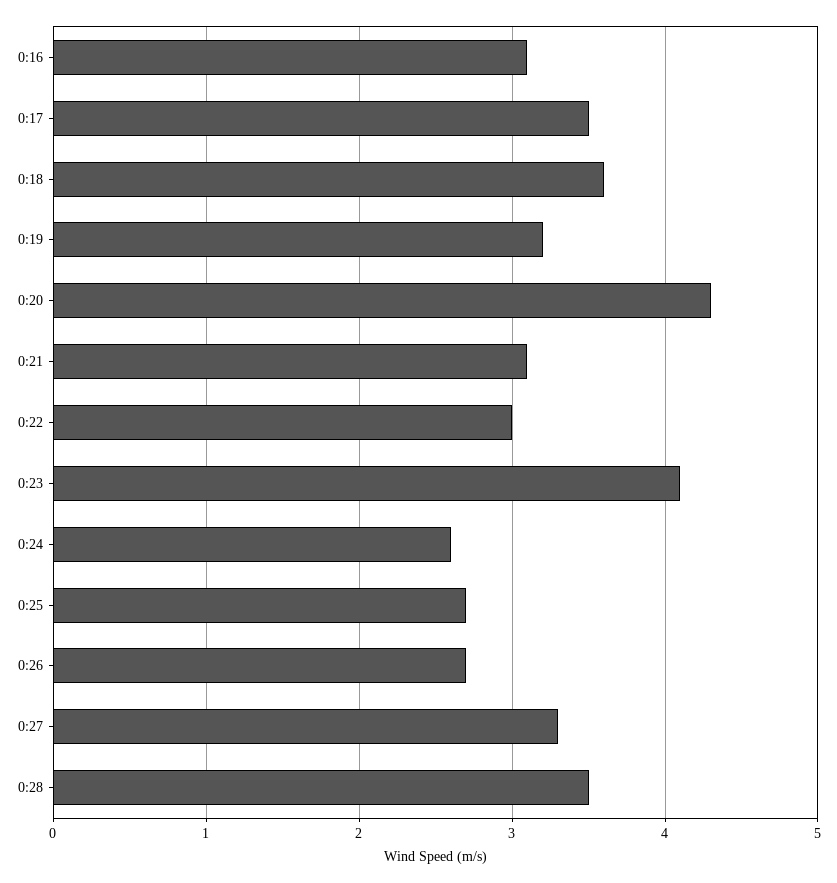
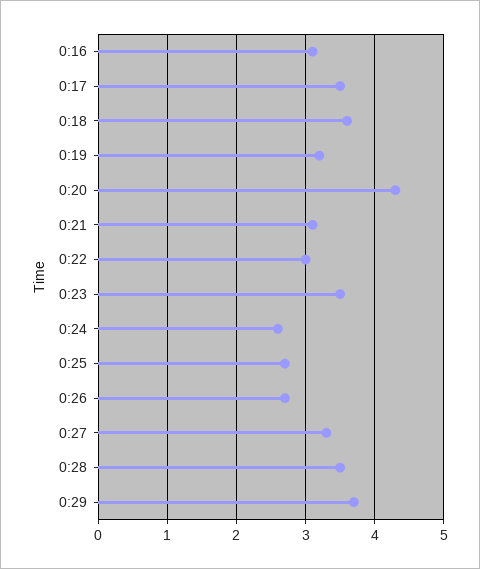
0:23: 4.1 -> 3.5
0:29: none -> 3.7

